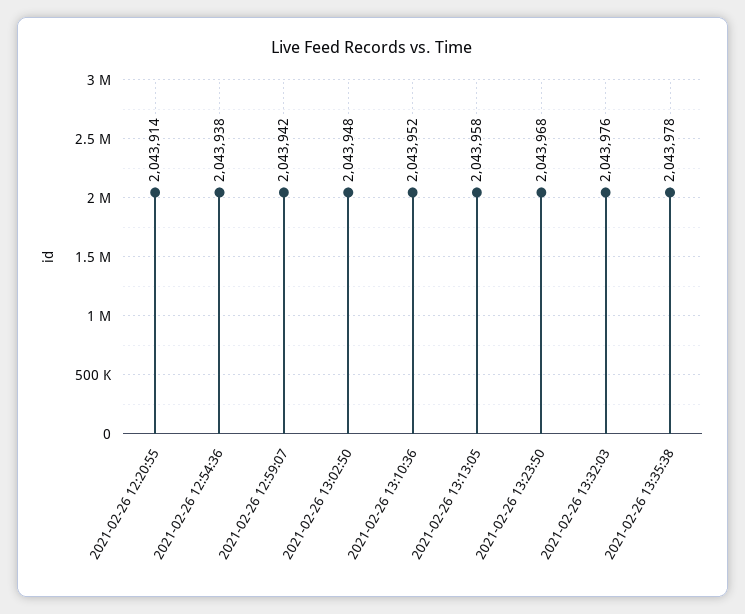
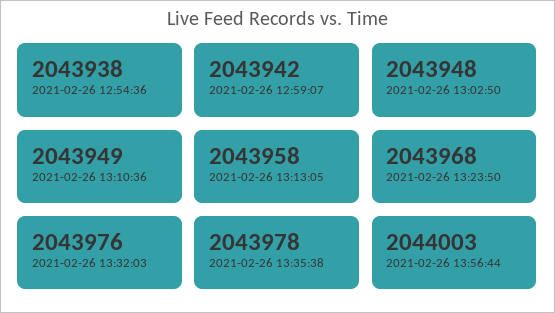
2021-02-26 12:20:55: 2043914 -> none
2021-02-26 13:10:36: 2043952 -> 2043949
2021-02-26 13:56:44: none -> 2044003

